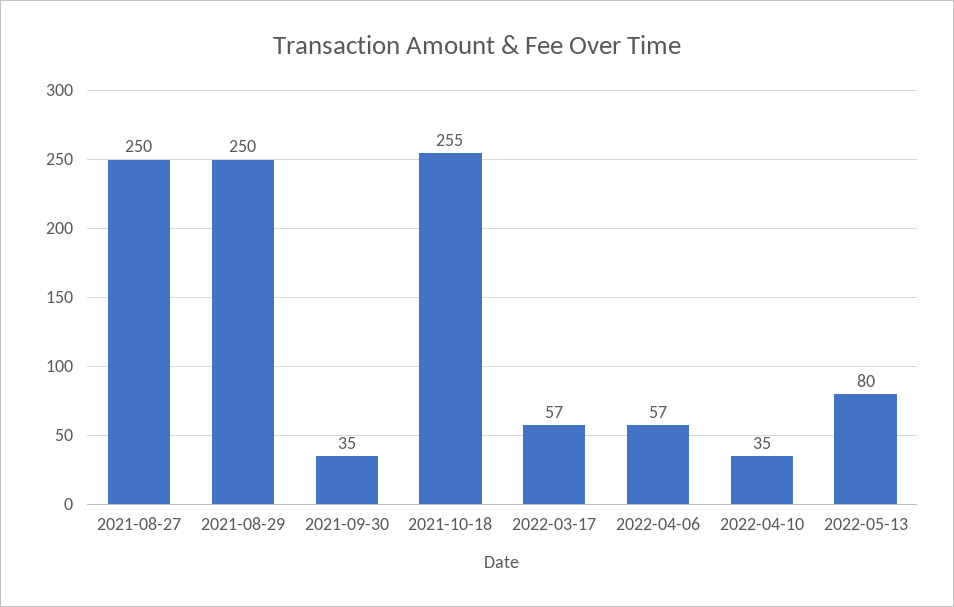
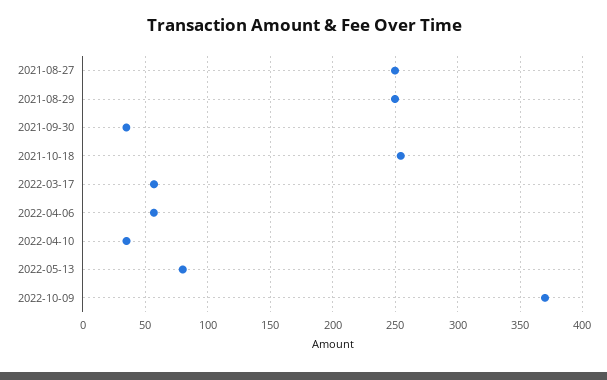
2022-10-09: none -> 370

